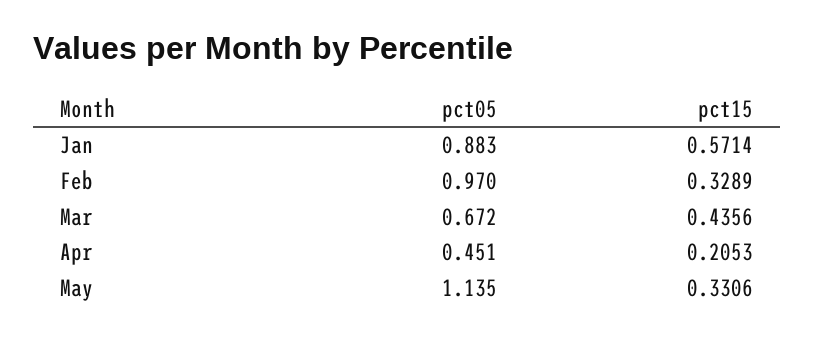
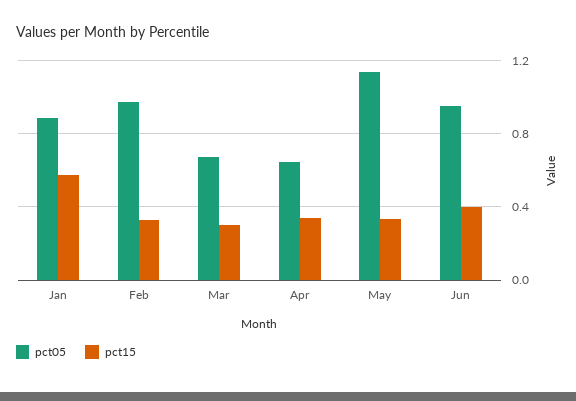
pct15, Mar: 0.4356 -> 0.3
pct05, Apr: 0.451 -> 0.65
pct15, Apr: 0.2053 -> 0.35
pct05, Jun: none -> 0.95
pct15, Jun: none -> 0.4

